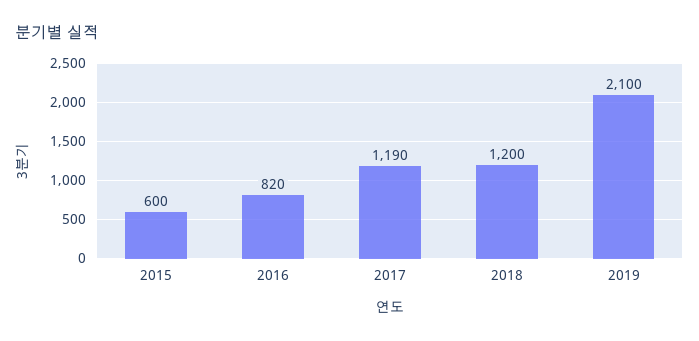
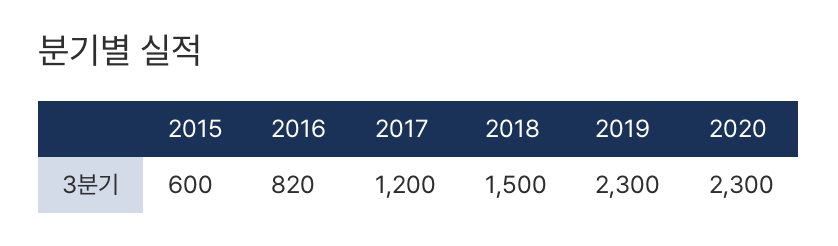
2017: 1190 -> 1200
2018: 1200 -> 1500
2019: 2100 -> 2300
2020: none -> 2300

